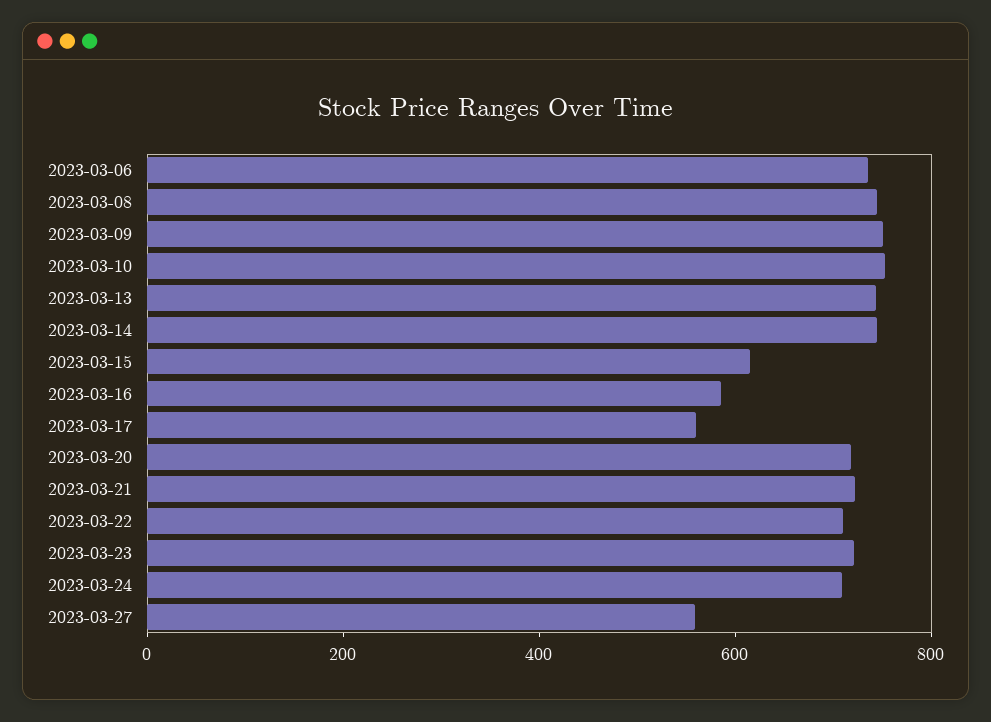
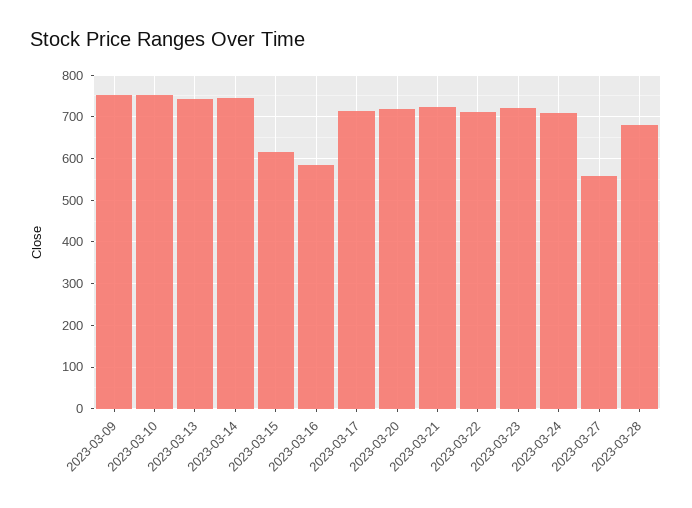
2023-03-06: 750 -> none
2023-03-08: 750 -> none
2023-03-17: 550 -> 720
2023-03-28: none -> 680

